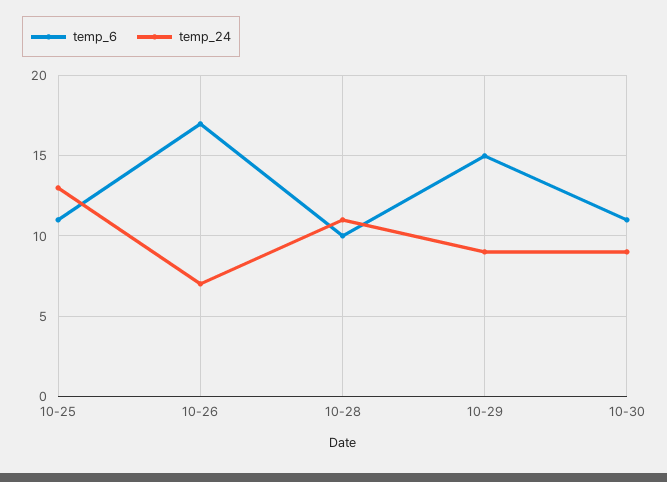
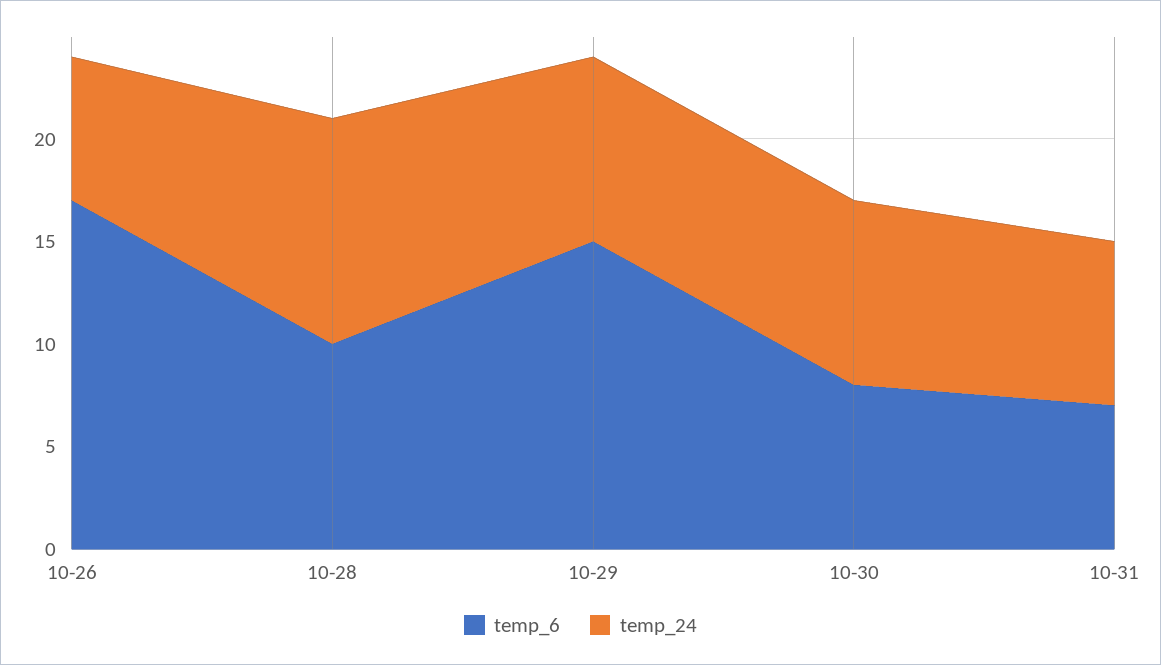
temp_6, 10-25: 11 -> none
temp_24, 10-25: 13 -> none
temp_6, 10-30: 11 -> 8
temp_6, 10-31: none -> 7
temp_24, 10-31: none -> 8

